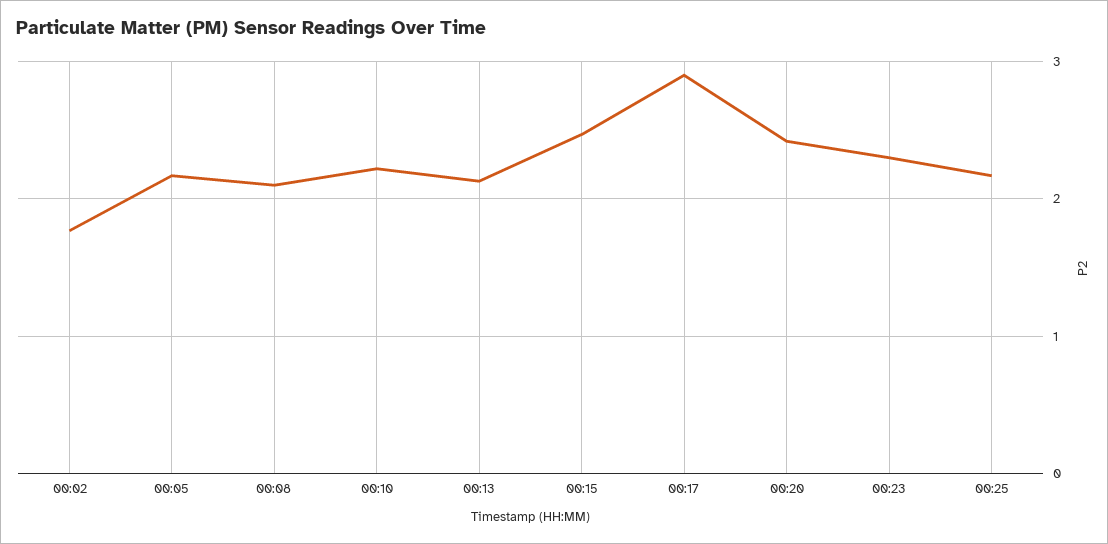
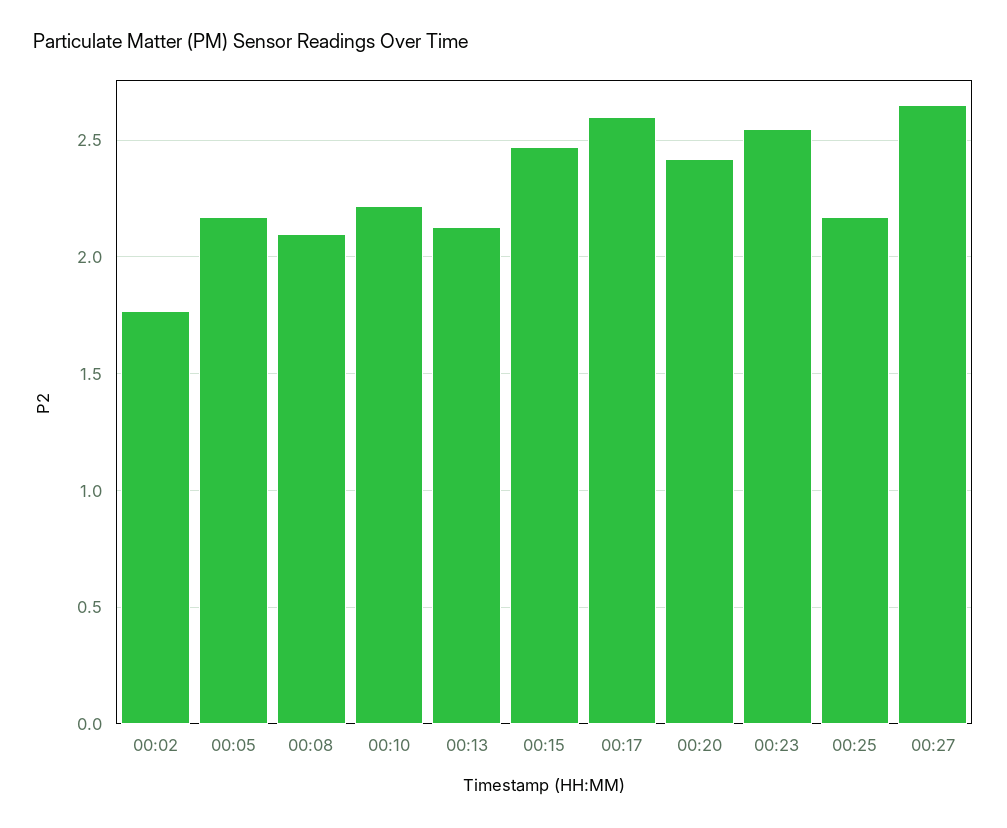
00:17: 2.9 -> 2.6
00:23: 2.3 -> 2.55
00:27: none -> 2.65

